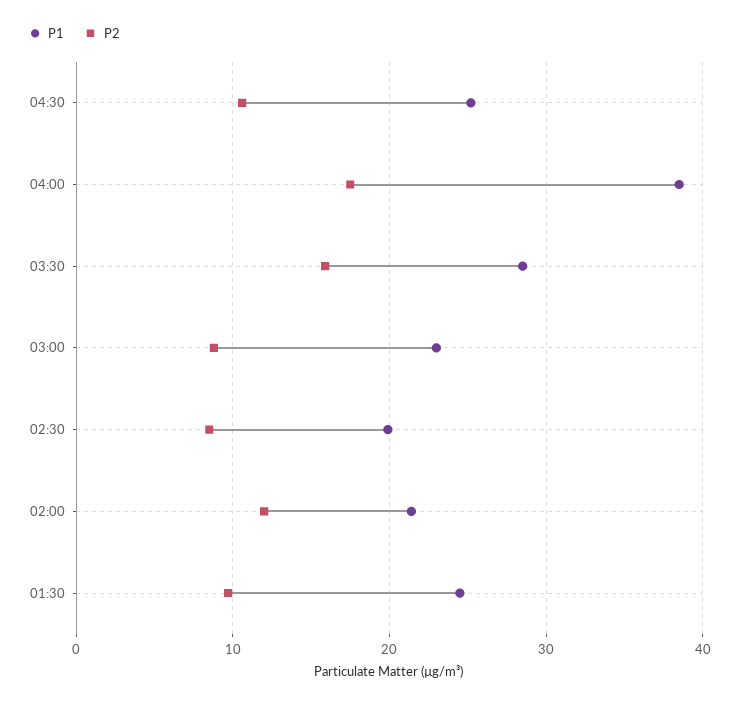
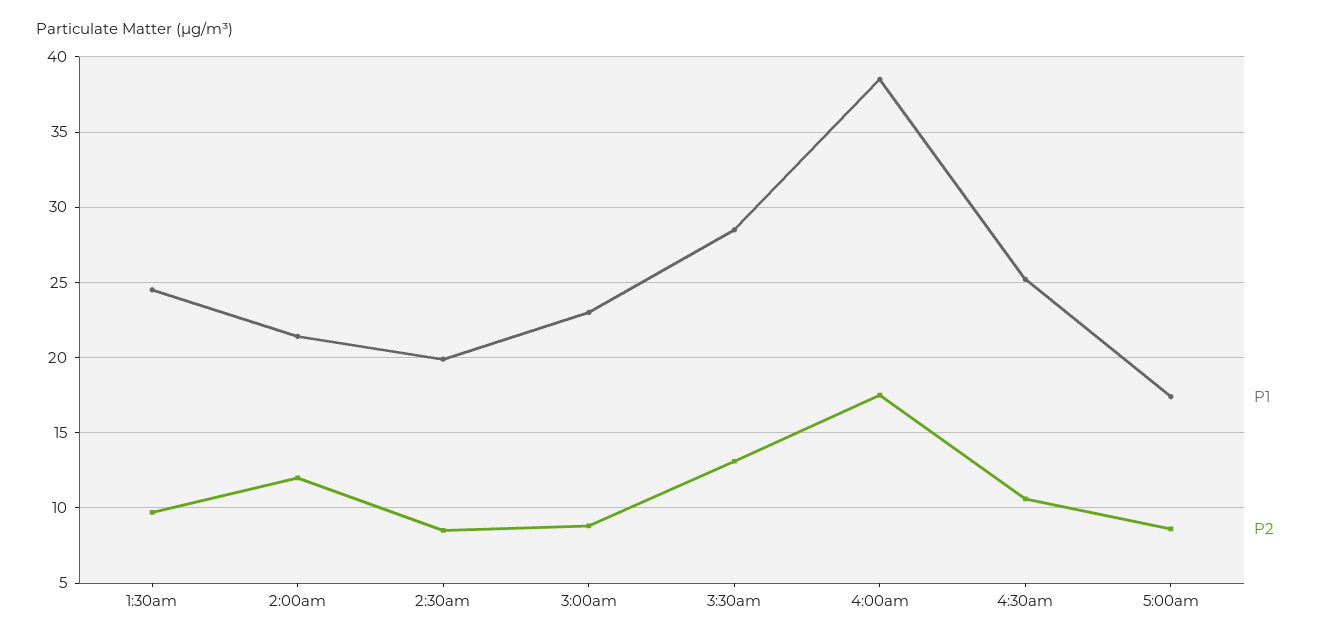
P2, 03:30: 16 -> 13
P1, 5:00am: none -> 17.5
P2, 5:00am: none -> 8.5

